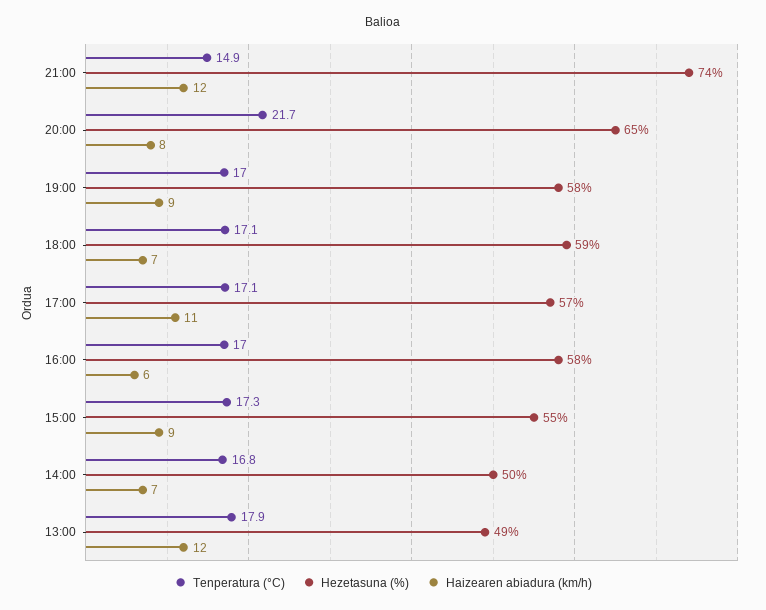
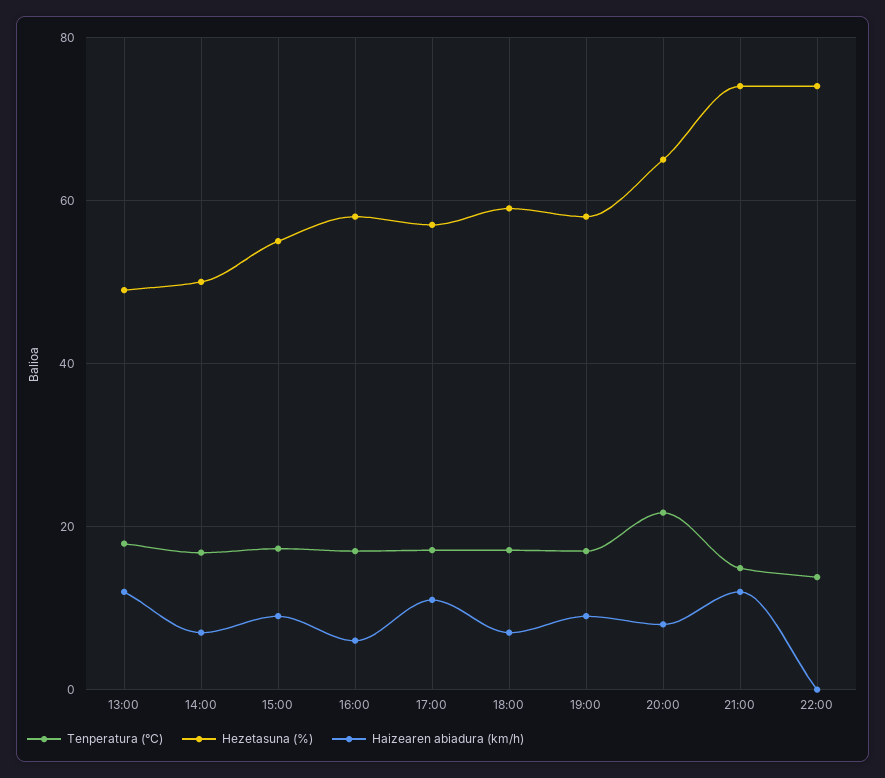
Tenperatura (°C), 22:00: none -> 14
Hezetasuna (%), 22:00: none -> 74
Haizearen abiadura (km/h), 22:00: none -> 0

